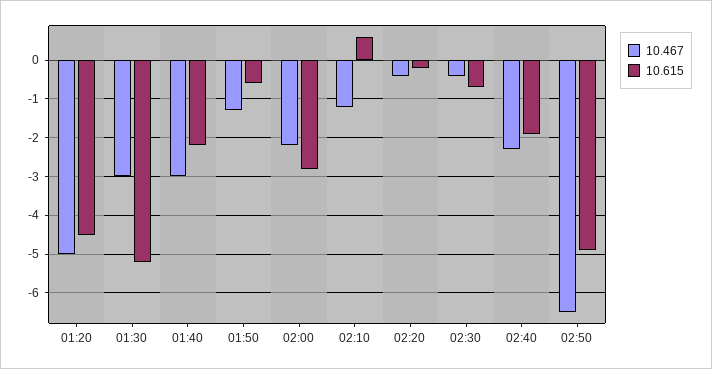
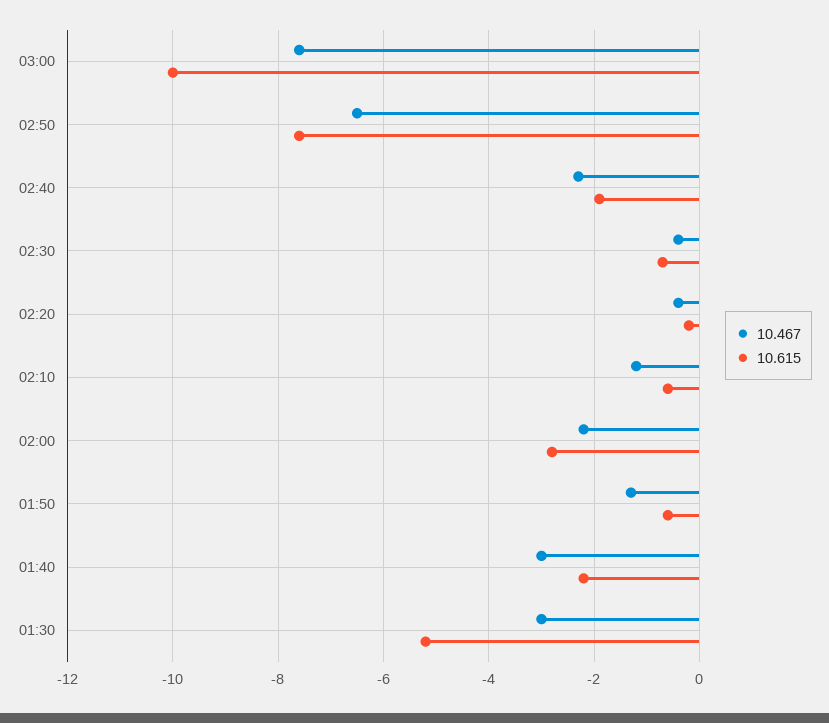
10.467, 01:20: -5 -> none
10.615, 01:20: -4.5 -> none
10.615, 02:10: 0.5 -> -0.5
10.615, 02:50: -5 -> -7.5
10.467, 03:00: none -> -7.5
10.615, 03:00: none -> -10

